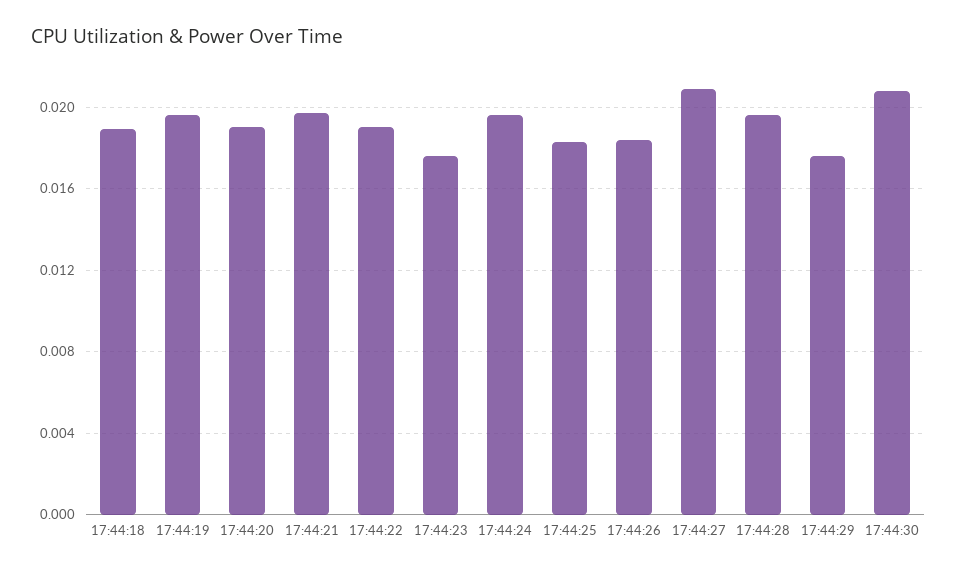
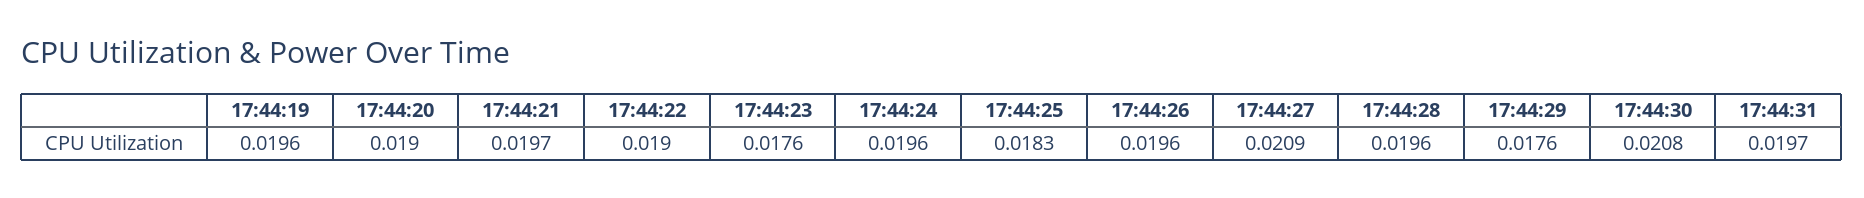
17:44:18: 0.019 -> none
17:44:26: 0.0185 -> 0.0196
17:44:31: none -> 0.0197

